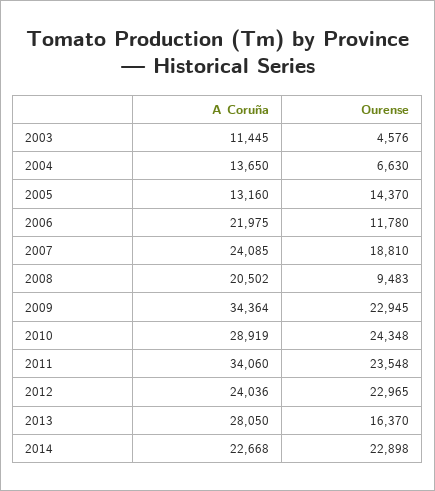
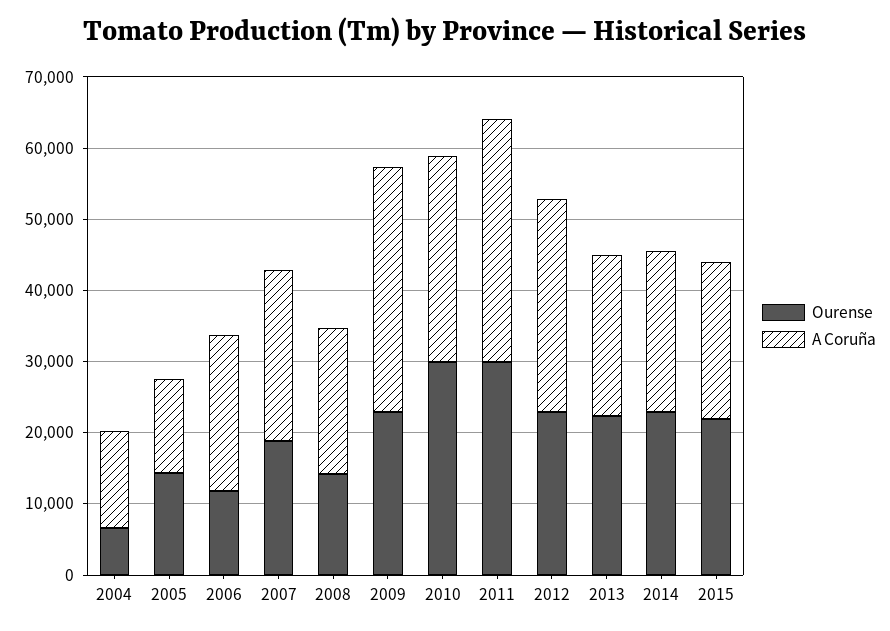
A Coruña, 2003: 11445 -> none
Ourense, 2003: 4576 -> none
Ourense, 2008: 9483 -> 14000
Ourense, 2010: 24348 -> 30000
Ourense, 2011: 23548 -> 30000
A Coruña, 2012: 24036 -> 30000
A Coruña, 2013: 28050 -> 22000
Ourense, 2013: 16370 -> 22000
Ourense, 2015: none -> 22000
A Coruña, 2015: none -> 22000

